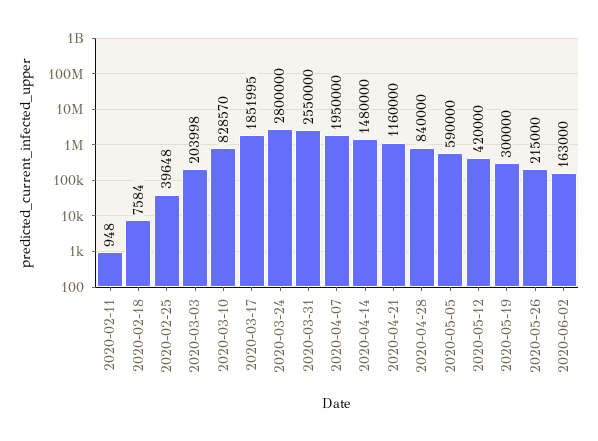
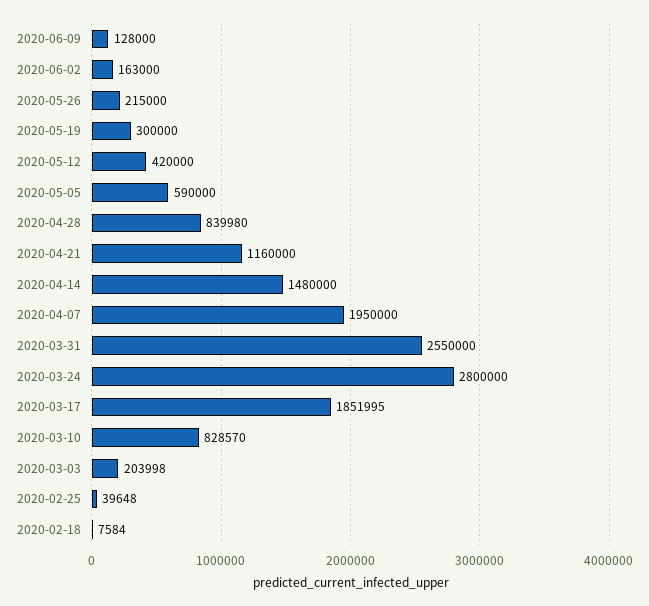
2020-02-11: 948 -> none
2020-04-28: 840000 -> 839980
2020-06-09: none -> 128000

